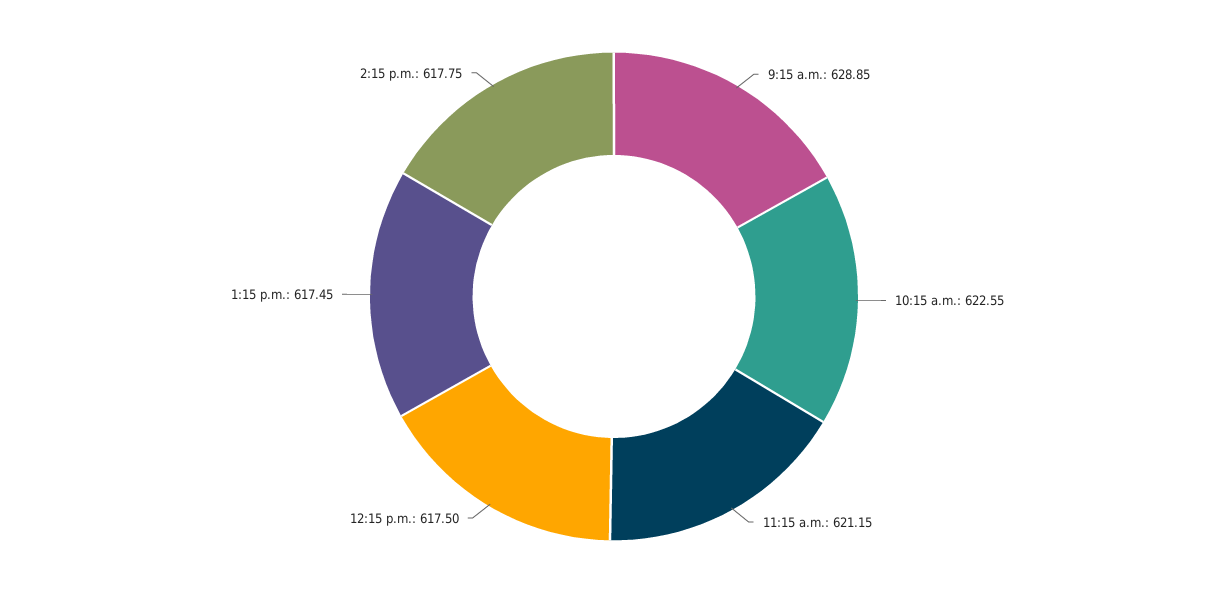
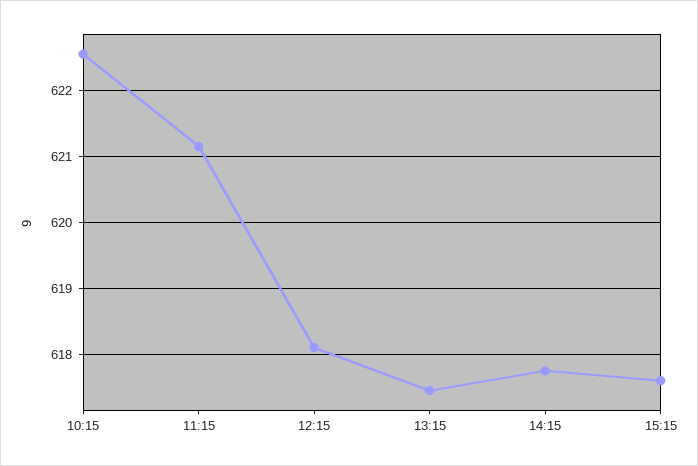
9:15 a.m.: 628.85 -> none
12:15 p.m.: 617.5 -> 618.1
15:15: none -> 617.6

